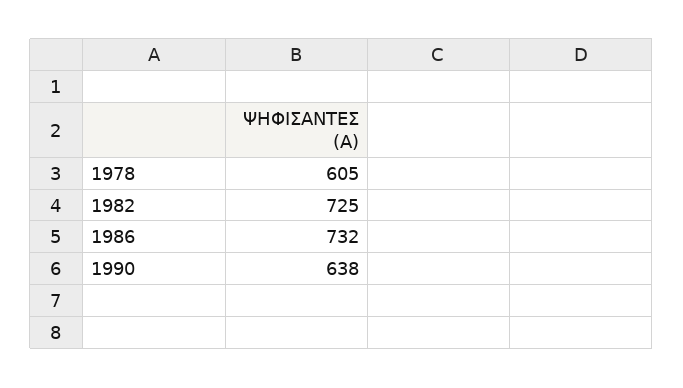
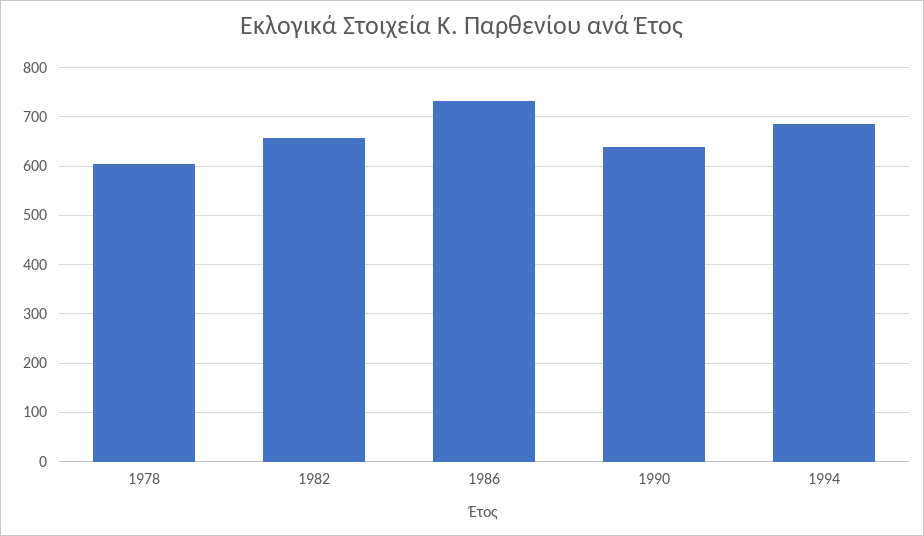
1982: 725 -> 660
1994: none -> 680

